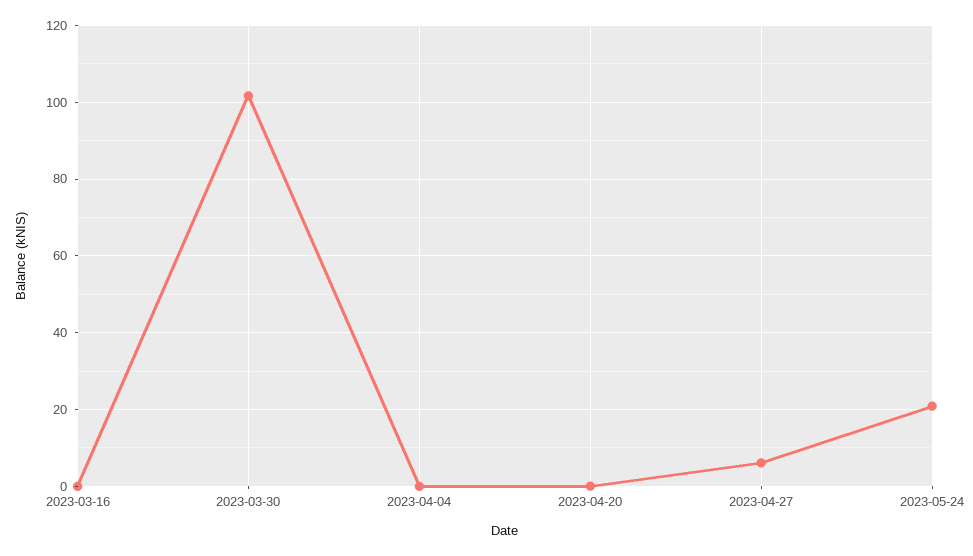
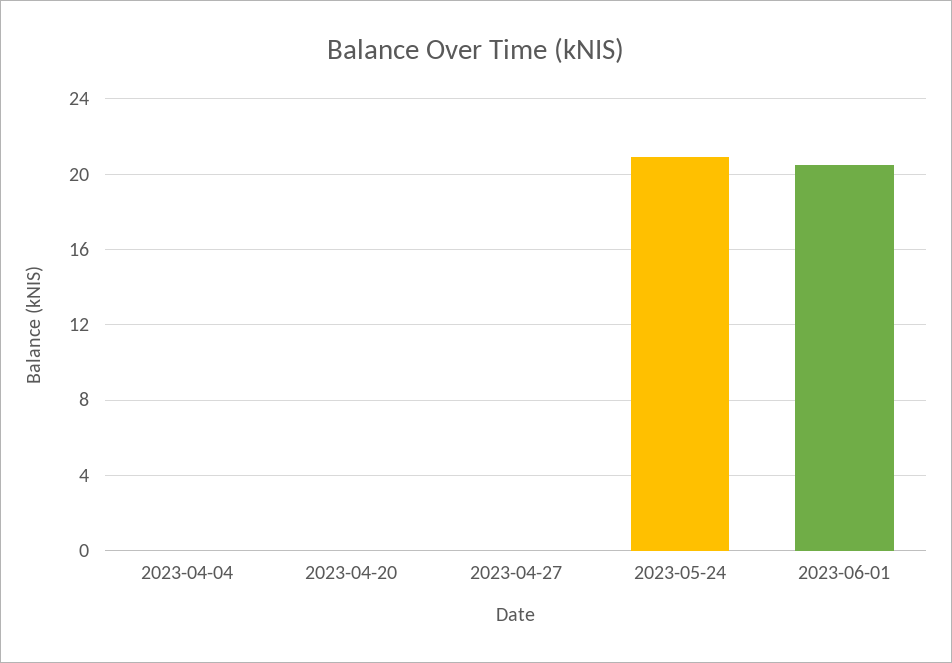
2023-03-16: 0 -> none
2023-03-30: 102 -> none
2023-04-27: 6 -> 0
2023-06-01: none -> 20.5

